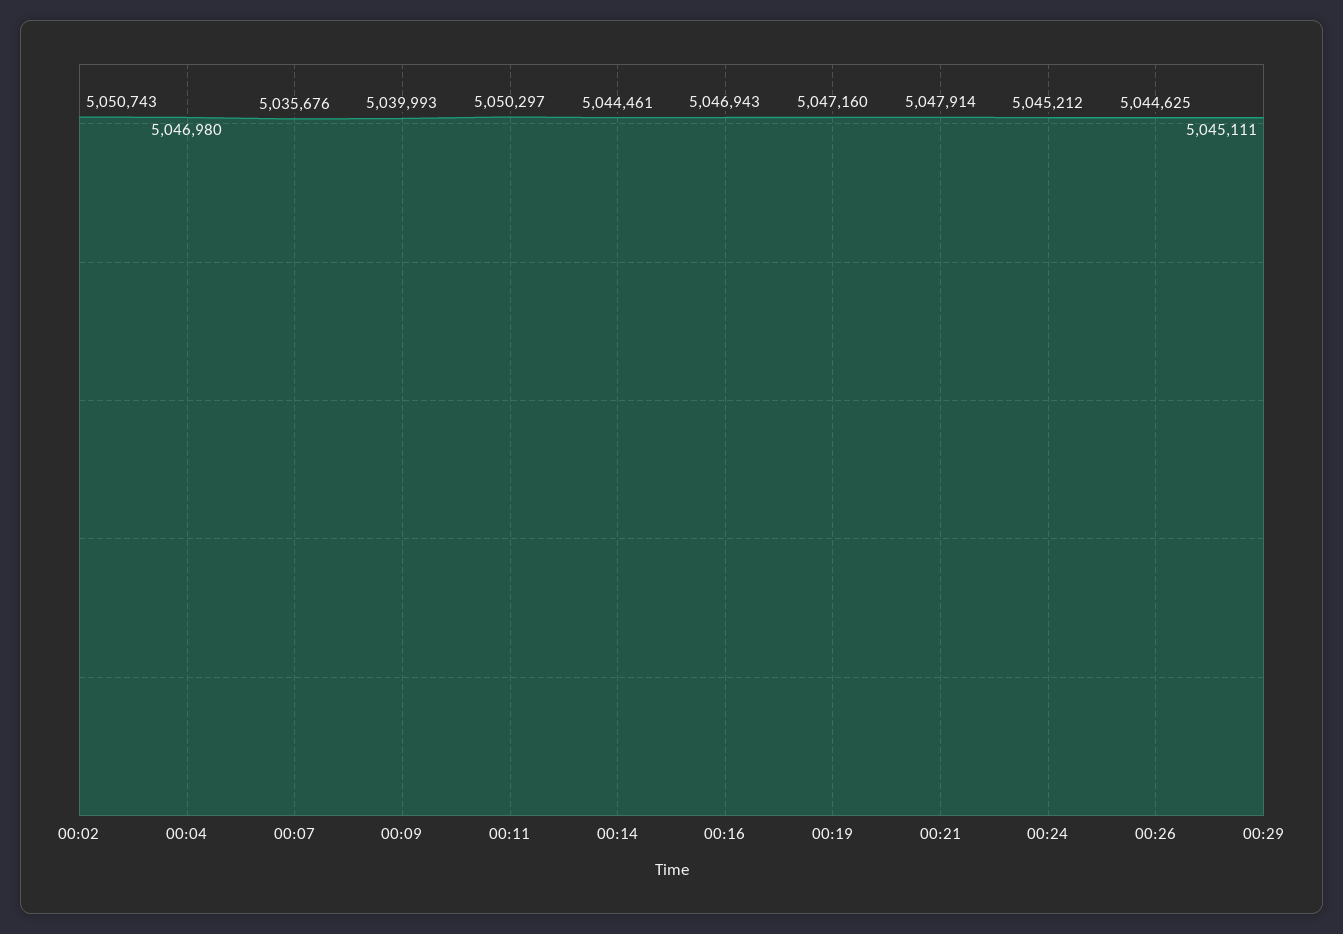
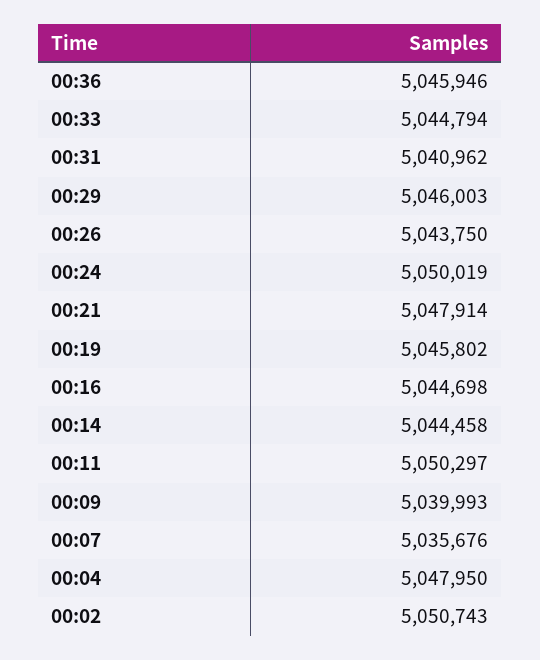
00:04: 5046980 -> 5047950
00:14: 5044461 -> 5044458
00:16: 5046943 -> 5044698
00:19: 5047160 -> 5045802
00:24: 5045212 -> 5050019
00:26: 5044625 -> 5043750
00:29: 5045111 -> 5046003
00:36: none -> 5045946
00:33: none -> 5044794
00:31: none -> 5040962

